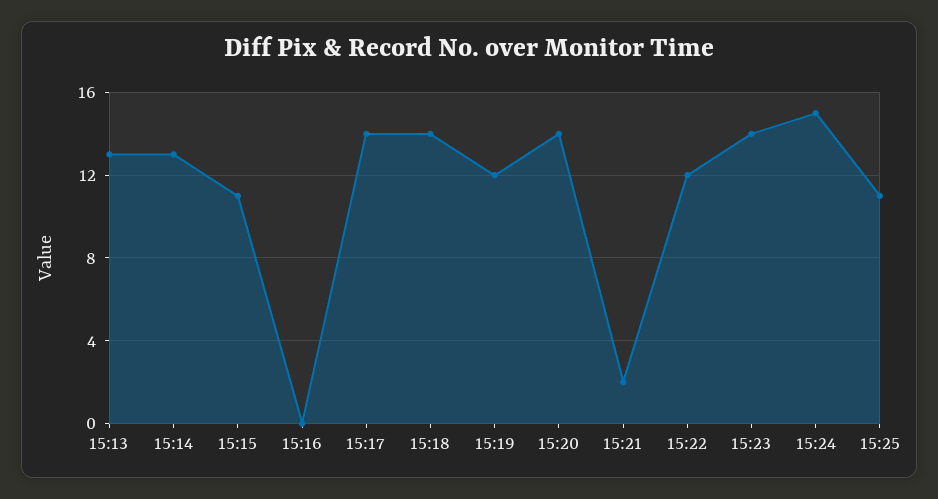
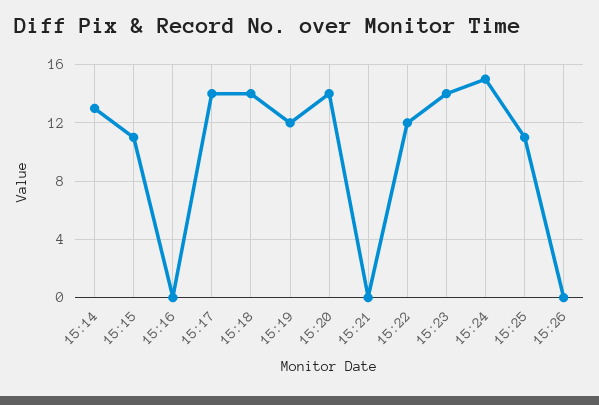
15:13: 13 -> none
15:21: 2 -> 0
15:26: none -> 0

